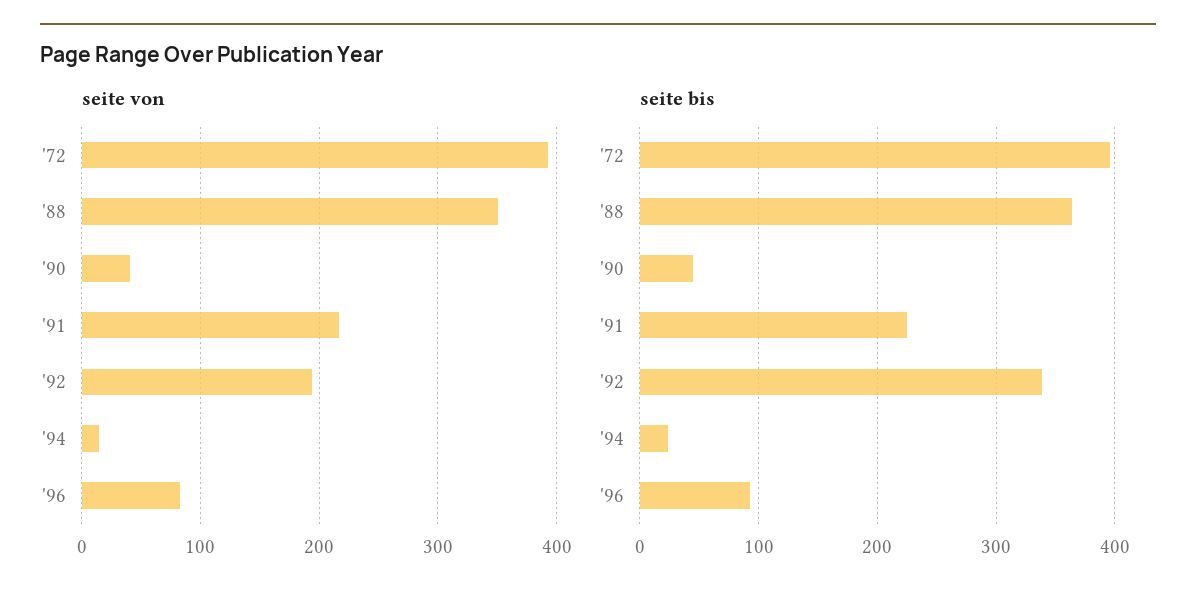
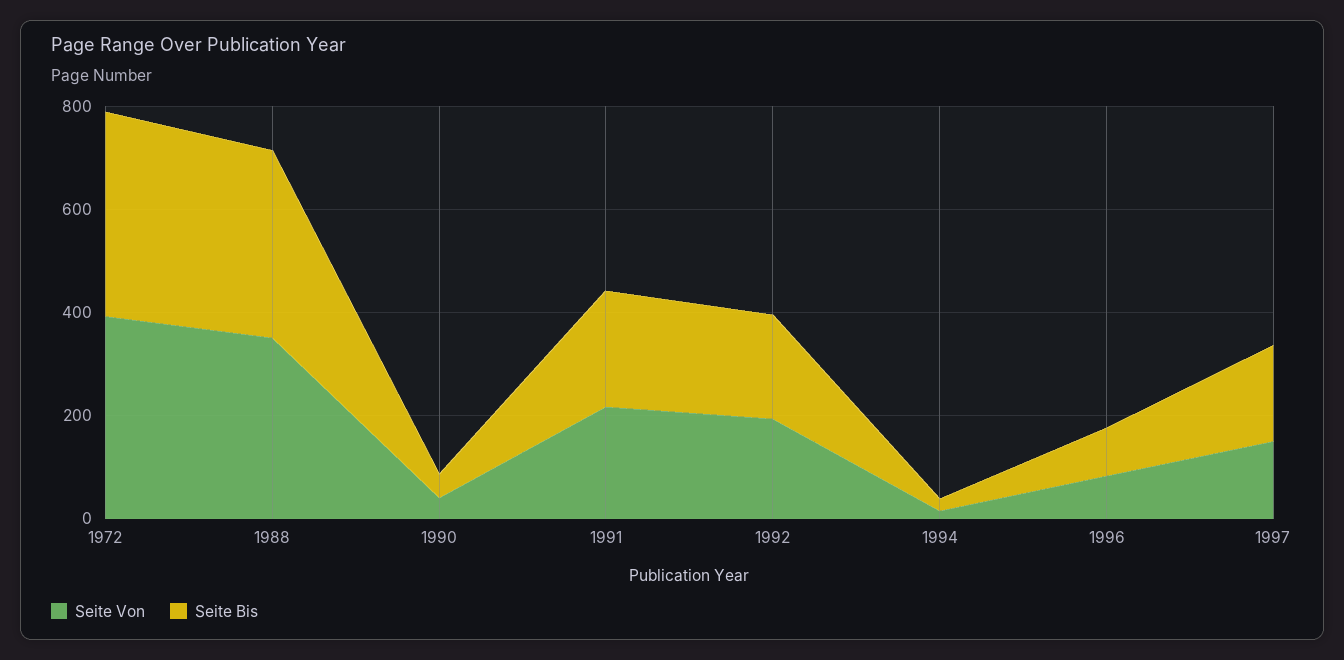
seite bis, '92: 340 -> 200
seite von, 1997: none -> 150
seite bis, 1997: none -> 200

